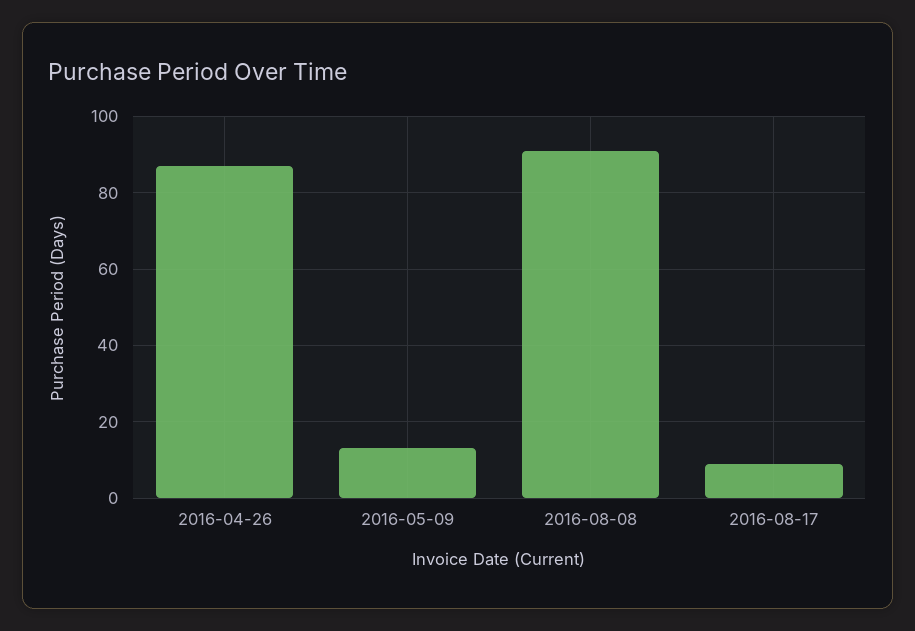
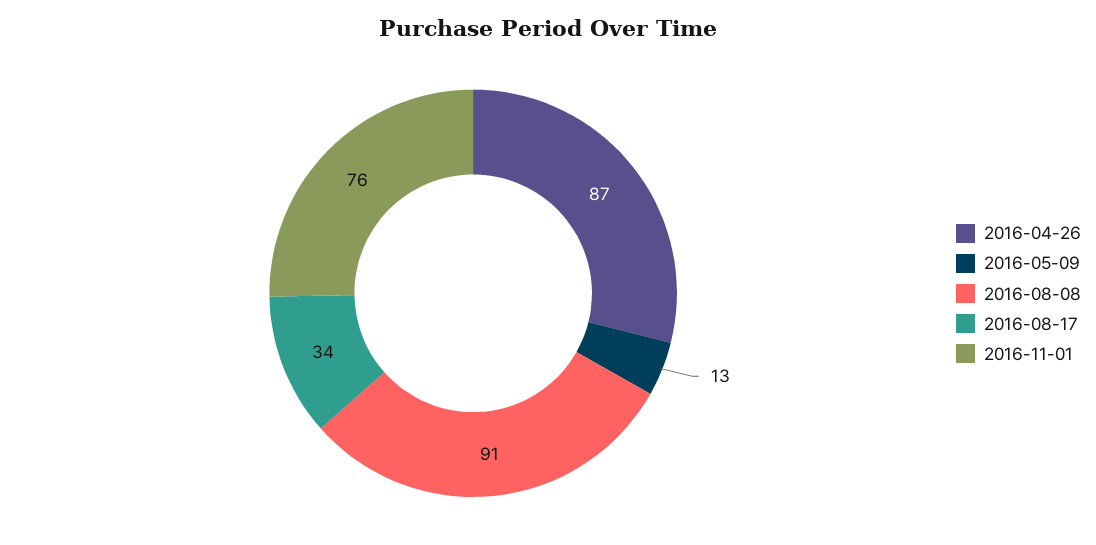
2016-08-17: 10 -> 34
2016-11-01: none -> 76

